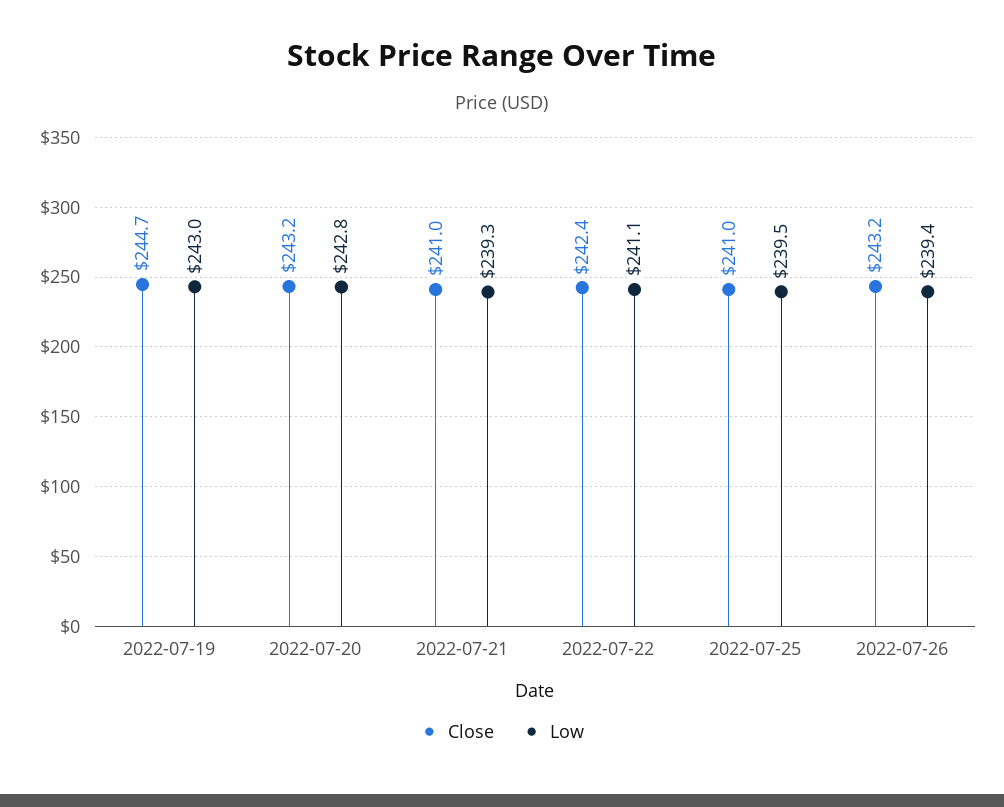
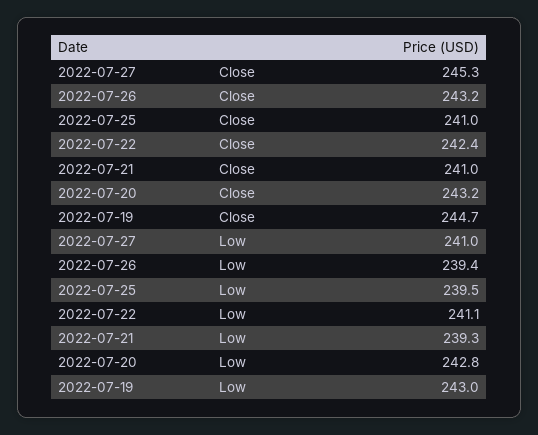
Close, 2022-07-27: none -> 245.3
Low, 2022-07-27: none -> 241

